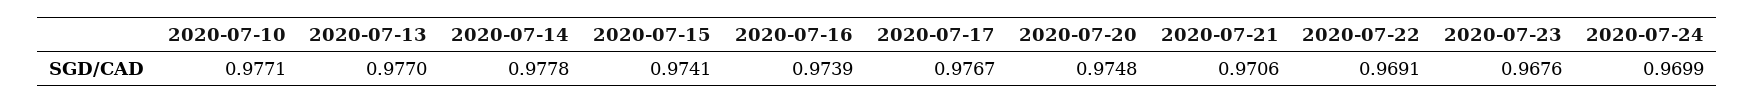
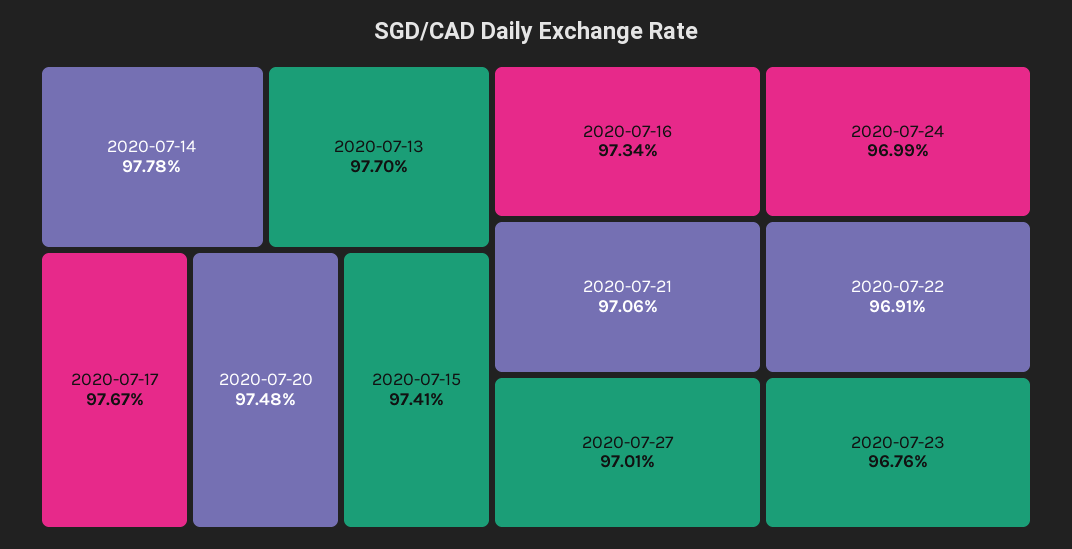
2020-07-10: 0.9771 -> none
2020-07-16: 0.9739 -> 0.9734
2020-07-27: none -> 0.9701

